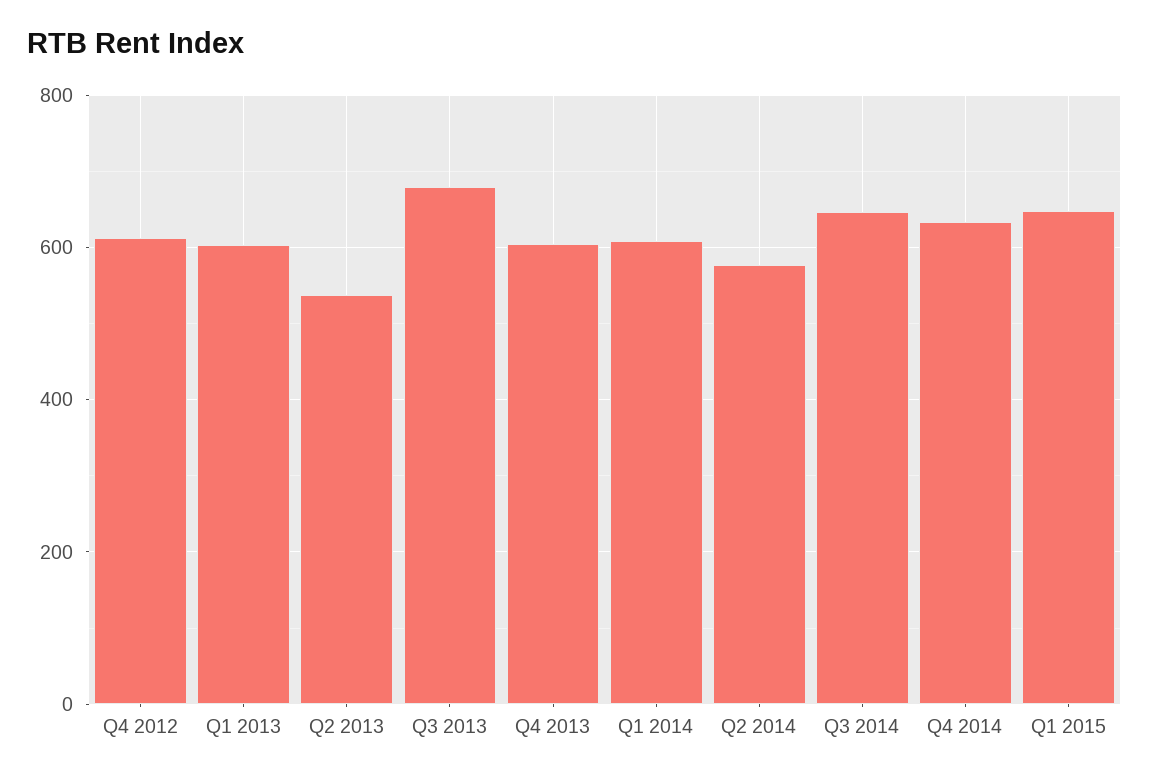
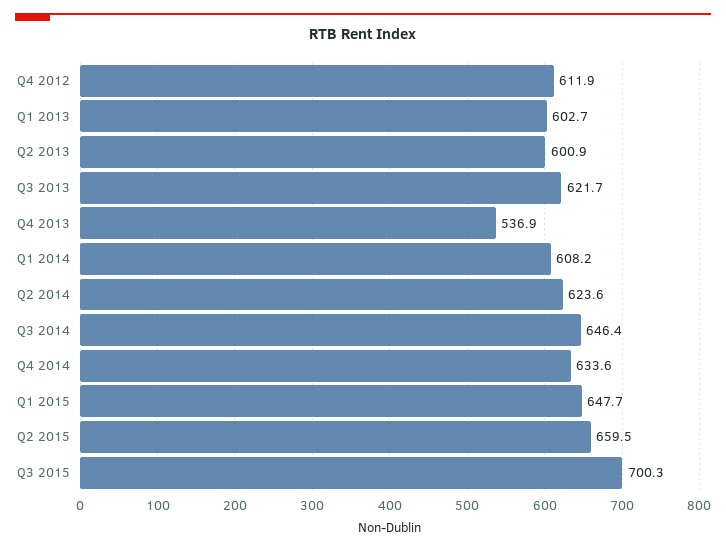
Q2 2013: 540 -> 600.9
Q3 2013: 680 -> 621.7
Q4 2013: 600 -> 536.9
Q2 2014: 580 -> 623.6
Q2 2015: none -> 659.5
Q3 2015: none -> 700.3

